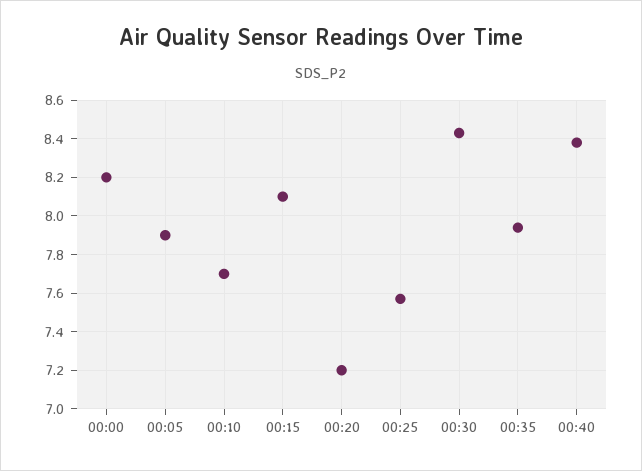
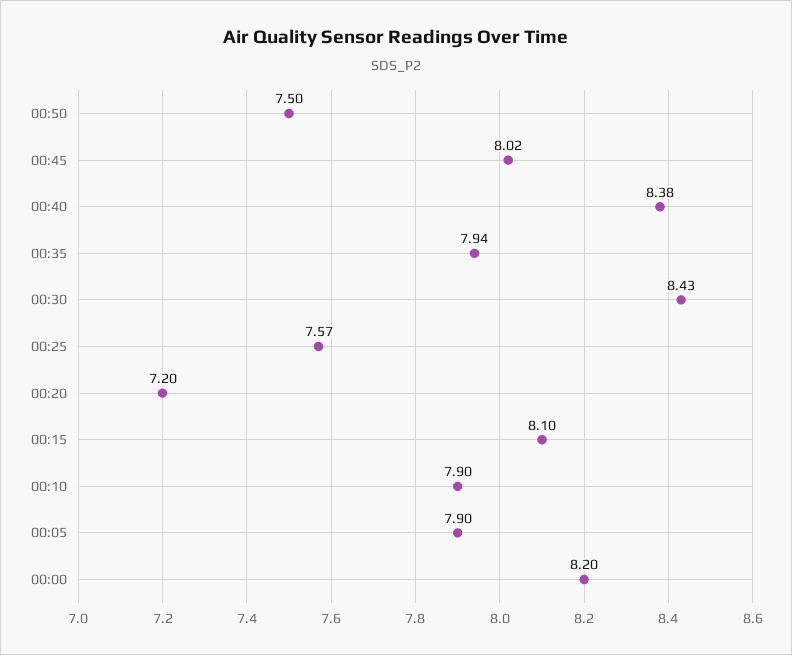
00:10: 7.7 -> 7.9
00:50: none -> 7.5
00:45: none -> 8.02

